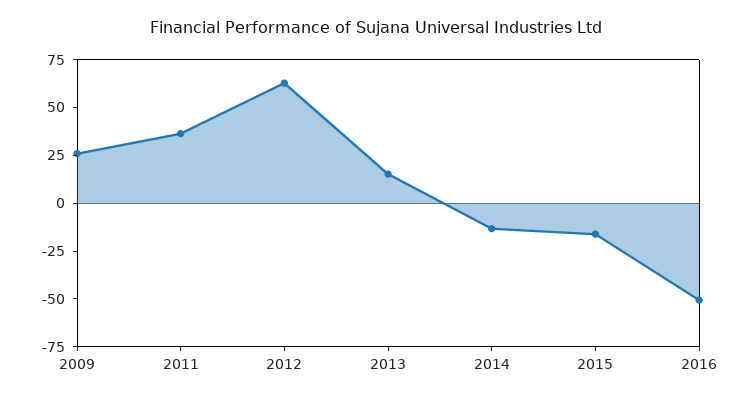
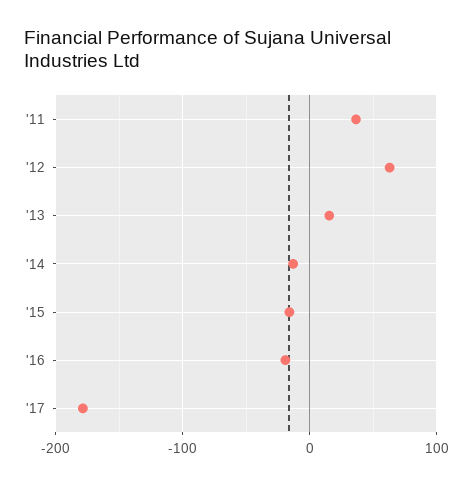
2009: 25 -> none
2016: -50 -> -20
'17: none -> -180

